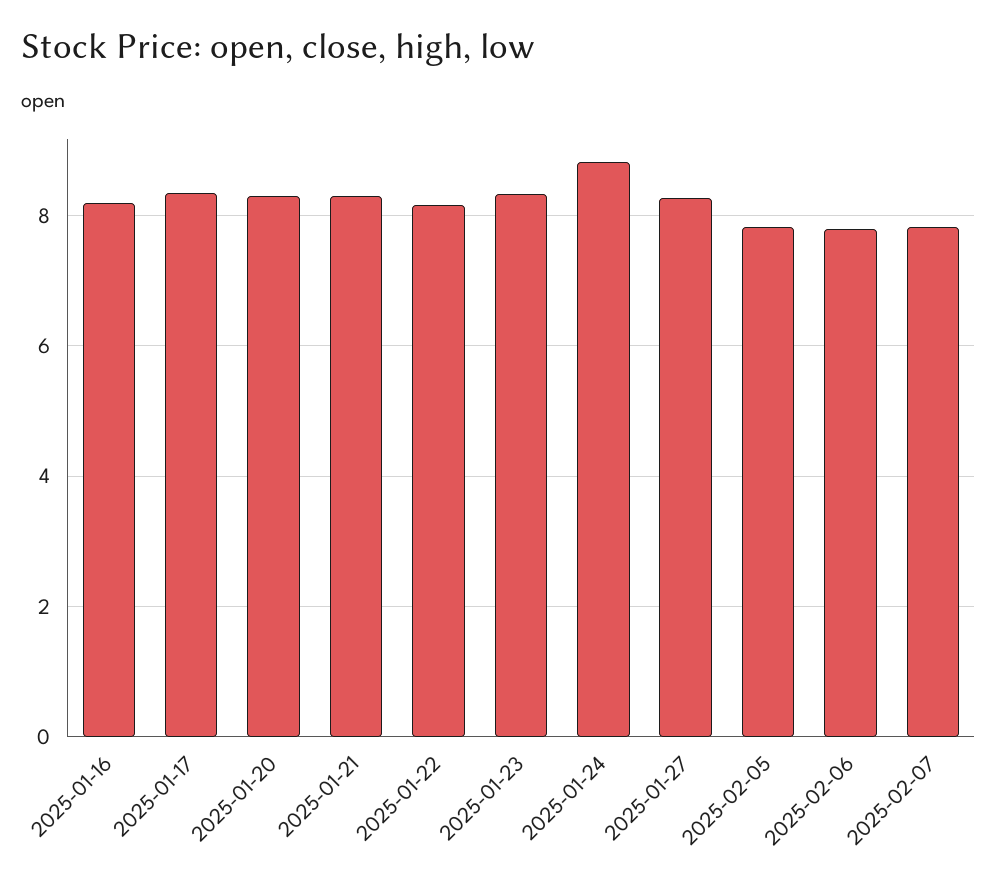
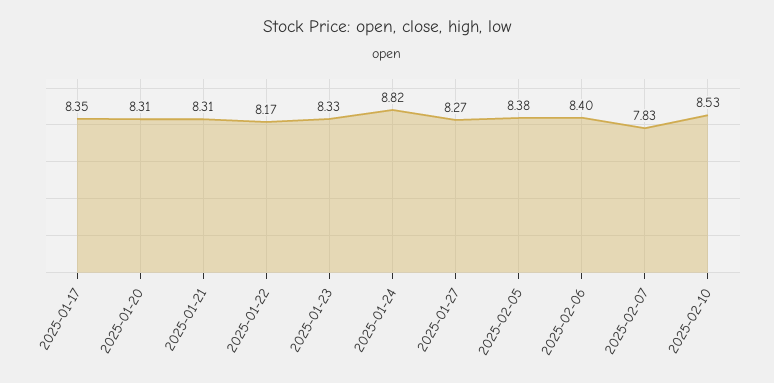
2025-01-16: 8.2 -> none
2025-02-05: 7.8 -> 8.38
2025-02-06: 7.8 -> 8.4
2025-02-10: none -> 8.53

